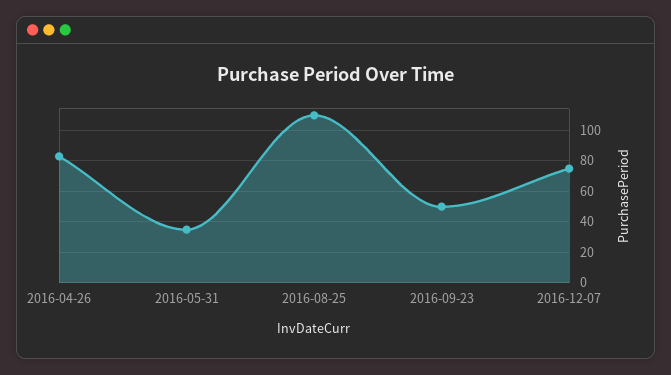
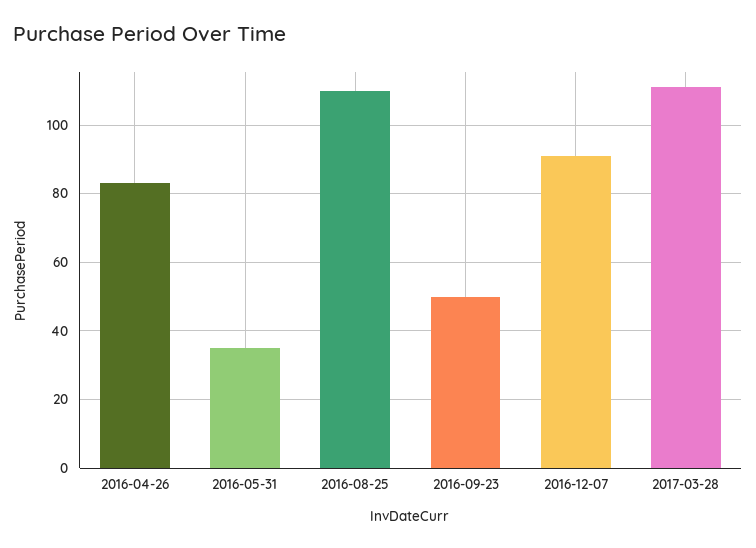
2016-12-07: 75 -> 90
2017-03-28: none -> 110

